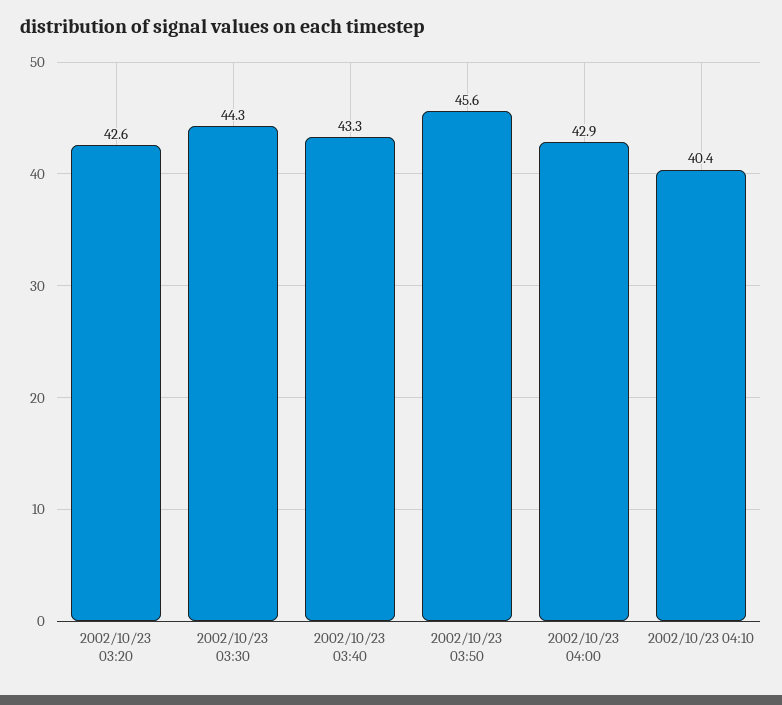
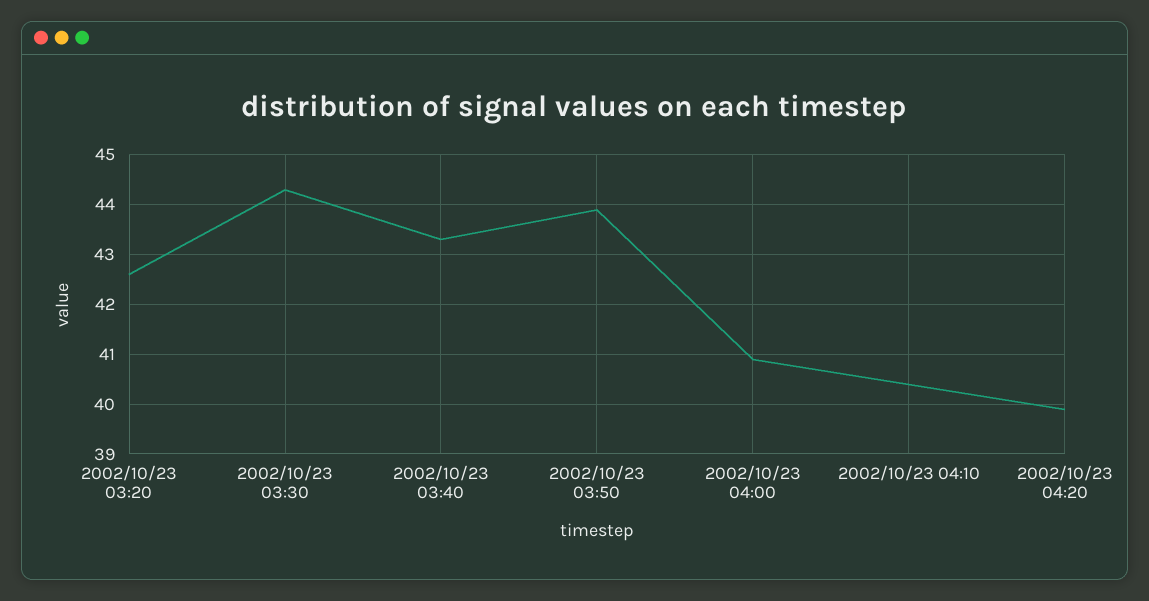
2002/10/23 03:50: 45.6 -> 44
2002/10/23 04:00: 42.9 -> 41
2002/10/23 04:20: none -> 40

